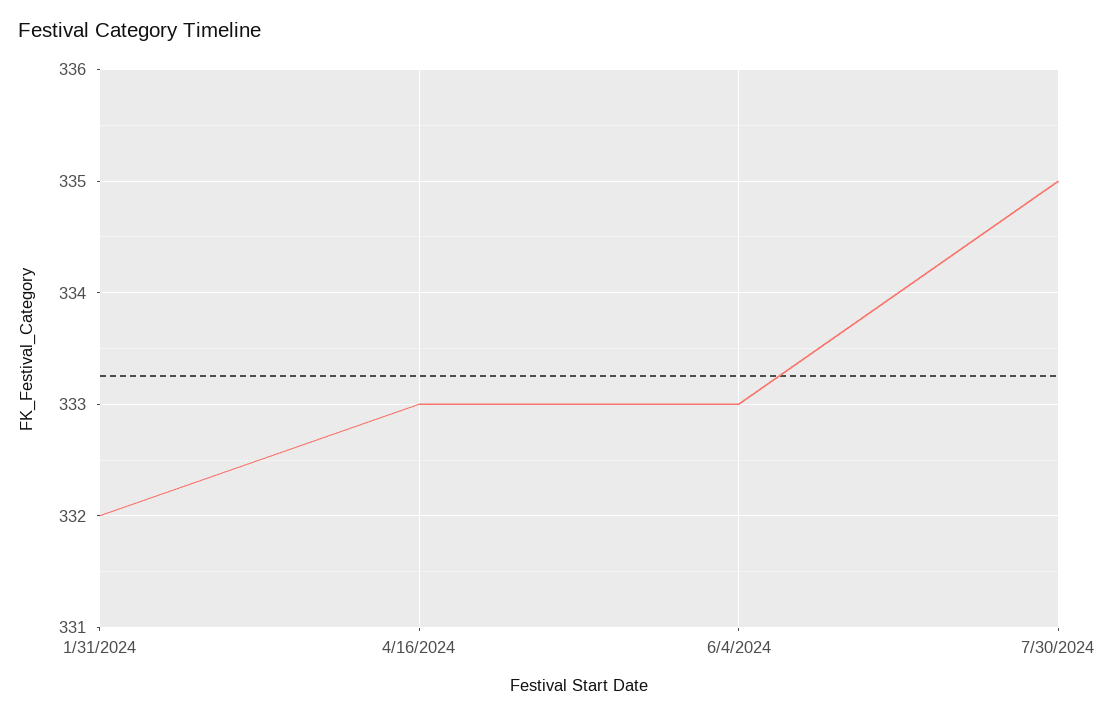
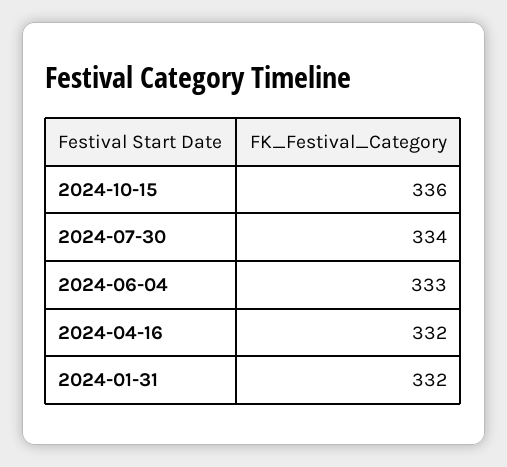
4/16/2024: 333 -> 332
7/30/2024: 335 -> 334
2024-10-15: none -> 336

